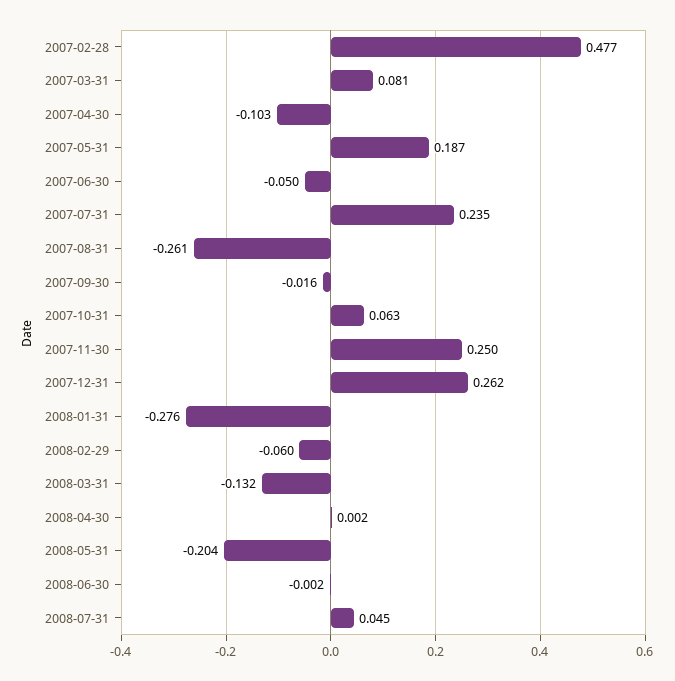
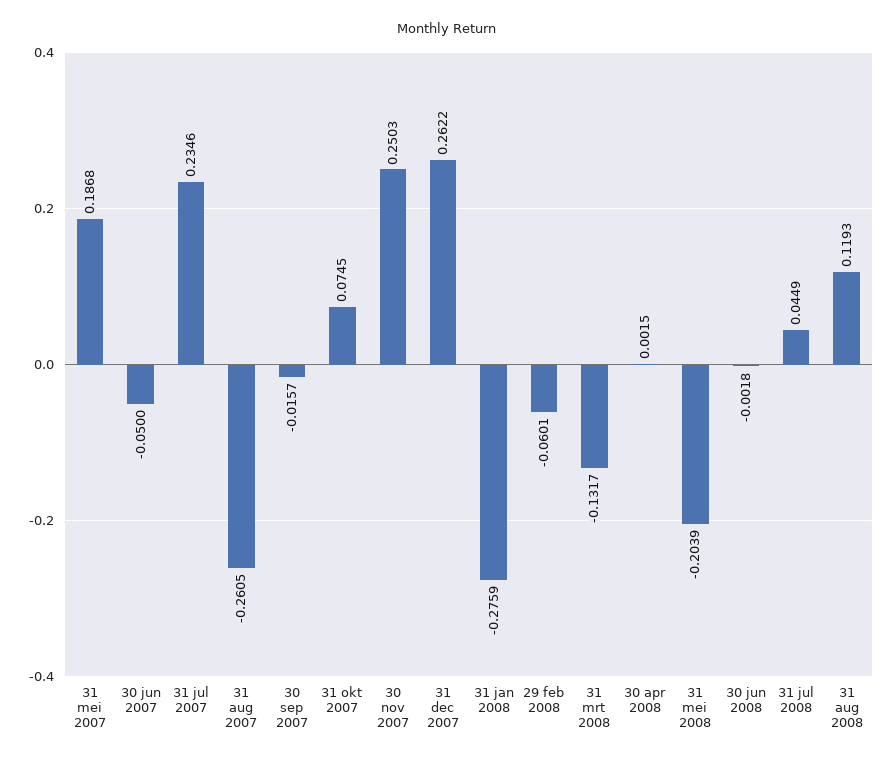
2007-02-28: 0.477 -> none
2007-03-31: 0.081 -> none
2007-04-30: -0.103 -> none
2007-10-31: 0.063 -> 0.0745
31 aug 2008: none -> 0.1193

